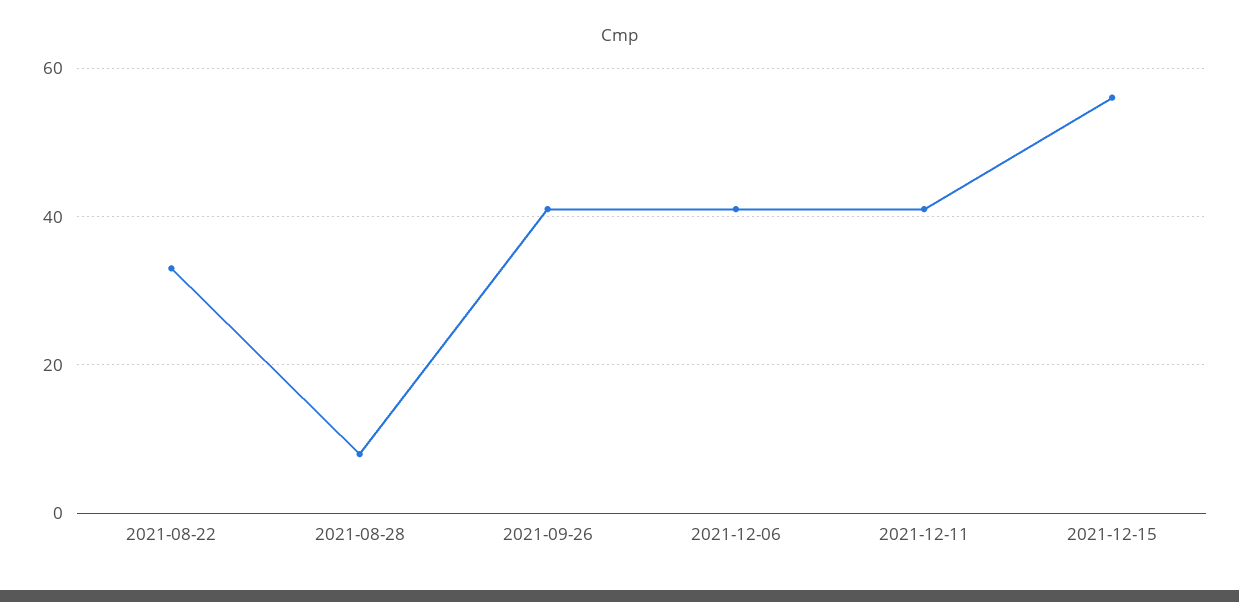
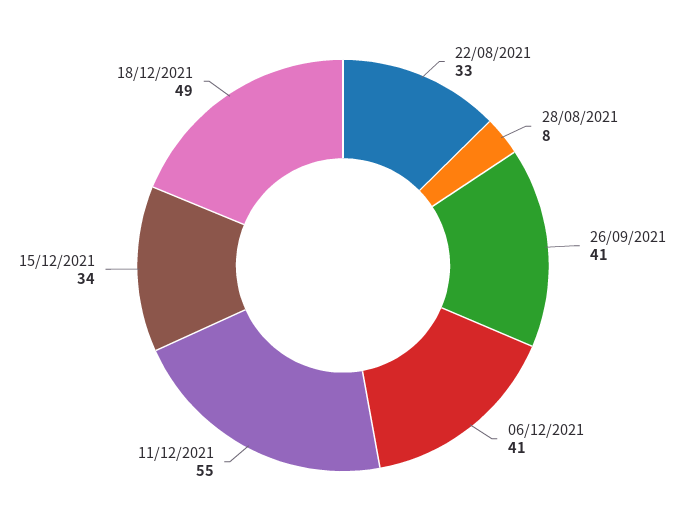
2021-12-11: 40 -> 55
2021-12-15: 55 -> 34
18/12/2021: none -> 49

